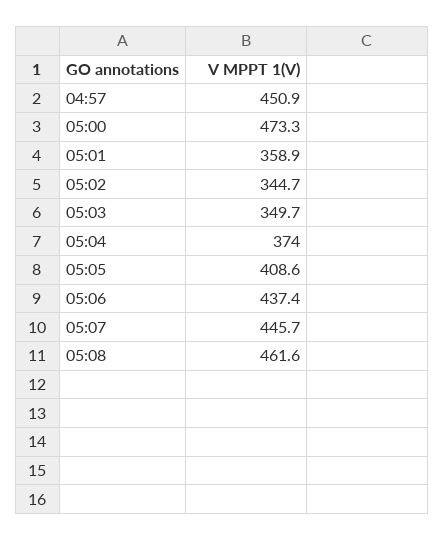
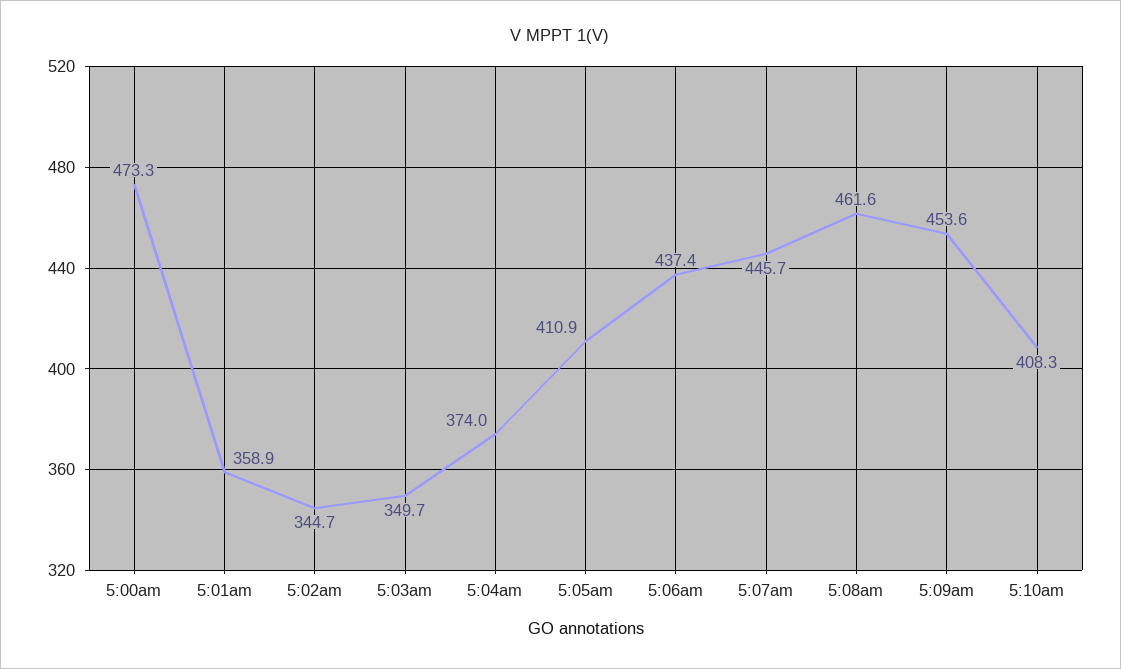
04:57: 450.9 -> none
05:05: 408.6 -> 410.9
5:09am: none -> 453.6
5:10am: none -> 408.3

